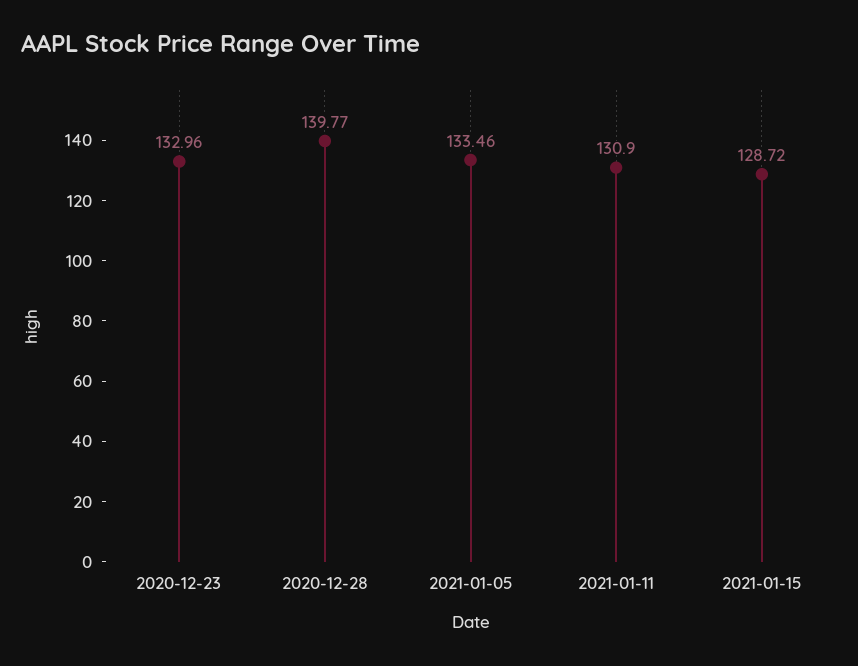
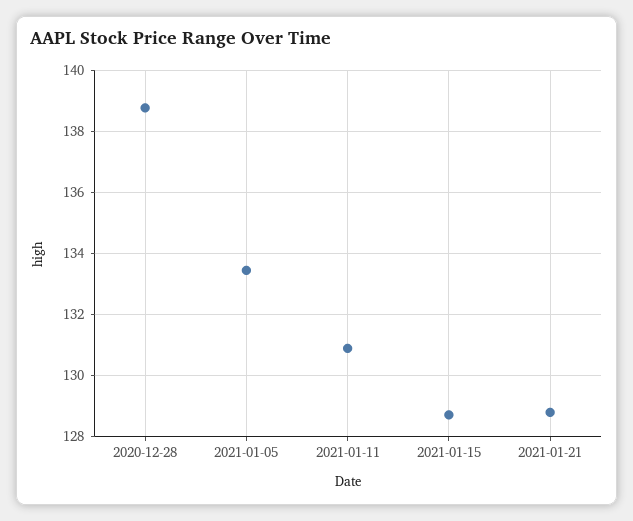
2020-12-23: 132.96 -> none
2020-12-28: 139.77 -> 138.8
2021-01-21: none -> 128.8

